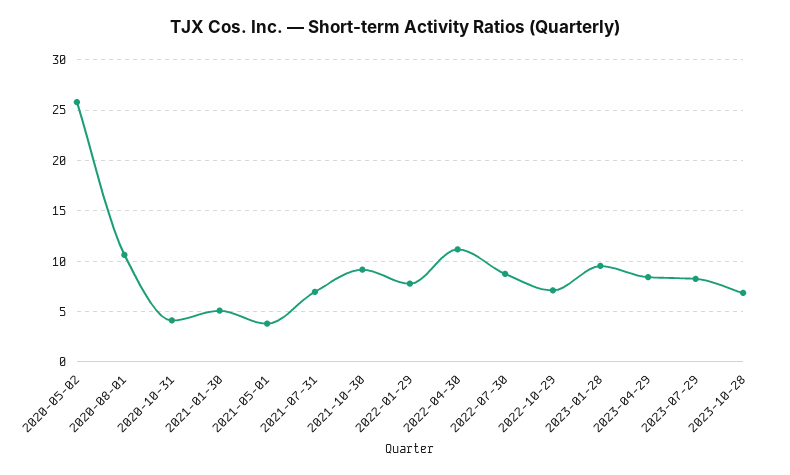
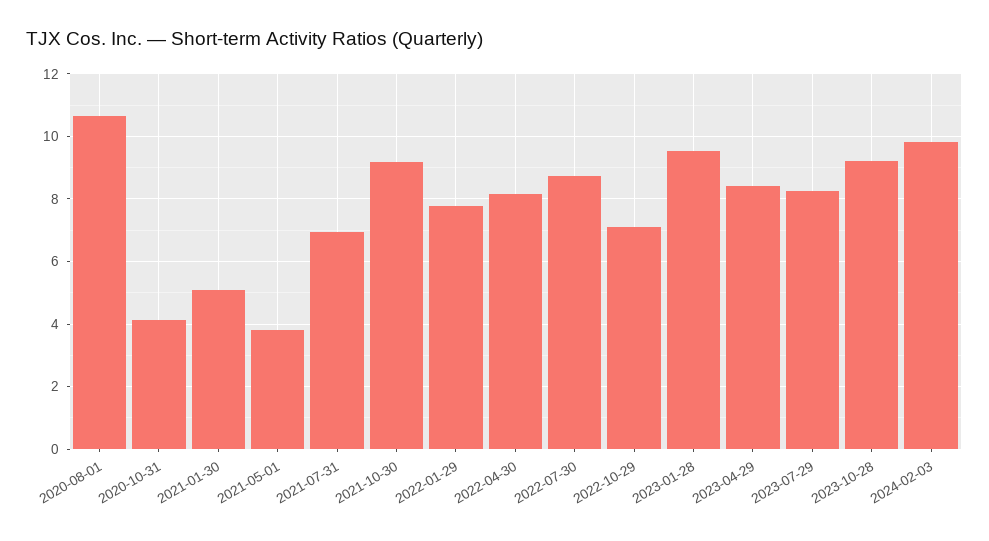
2020-05-02: 26 -> none
2022-04-30: 11 -> 8.2
2023-10-28: 7 -> 9.2
2024-02-03: none -> 9.8

